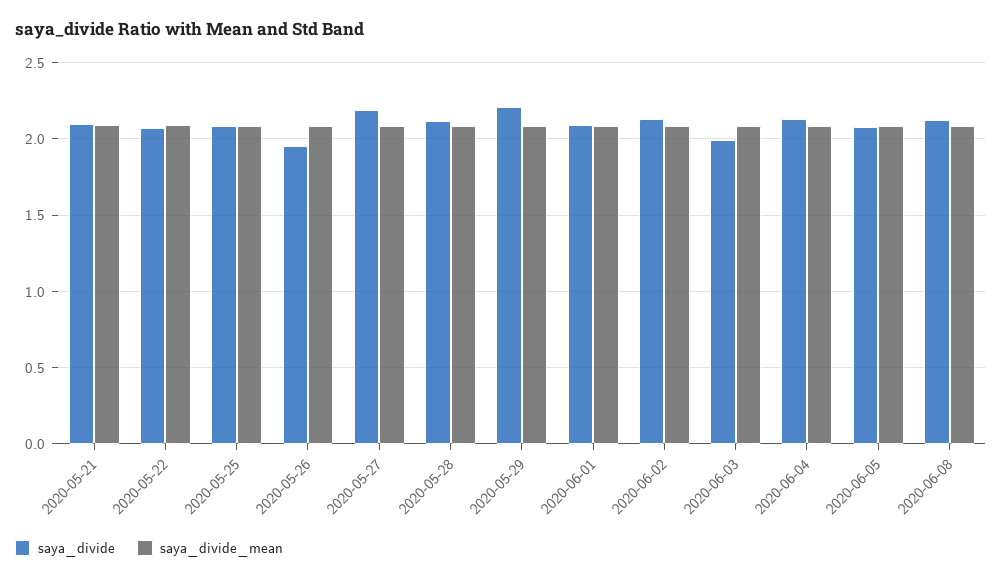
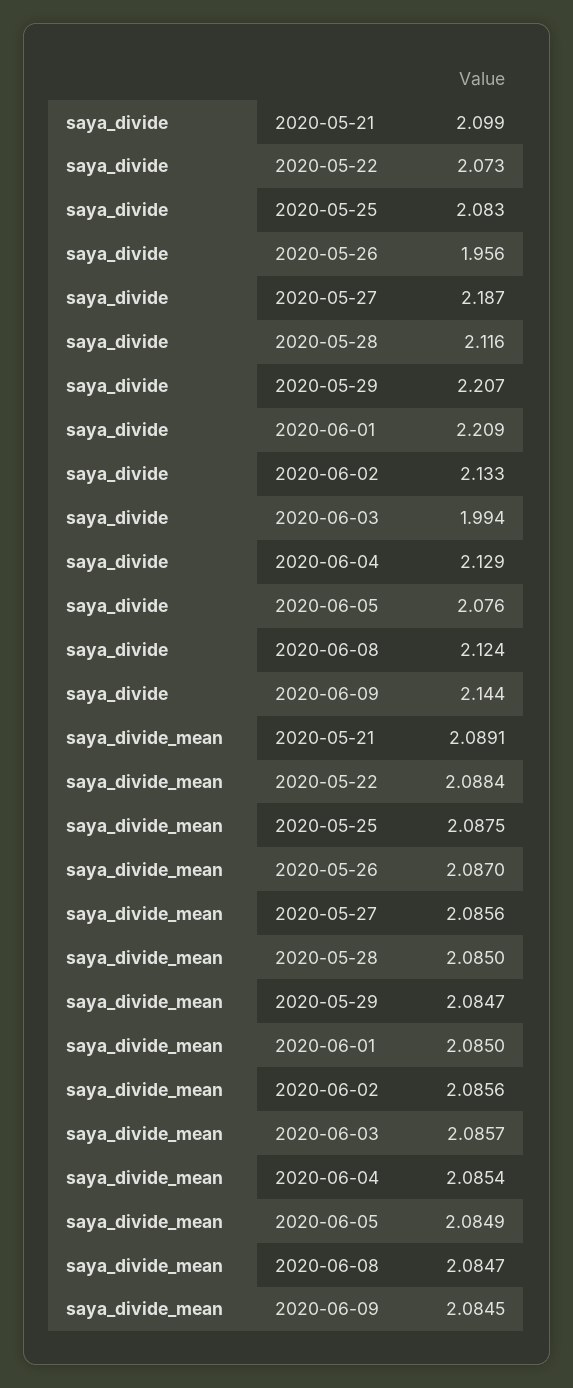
saya_divide, 2020-06-01: 2.1 -> 2.209
saya_divide, 2020-06-09: none -> 2.144
saya_divide_mean, 2020-06-09: none -> 2.0845

